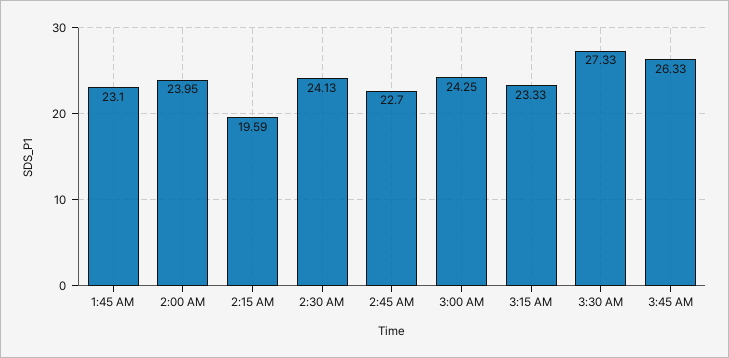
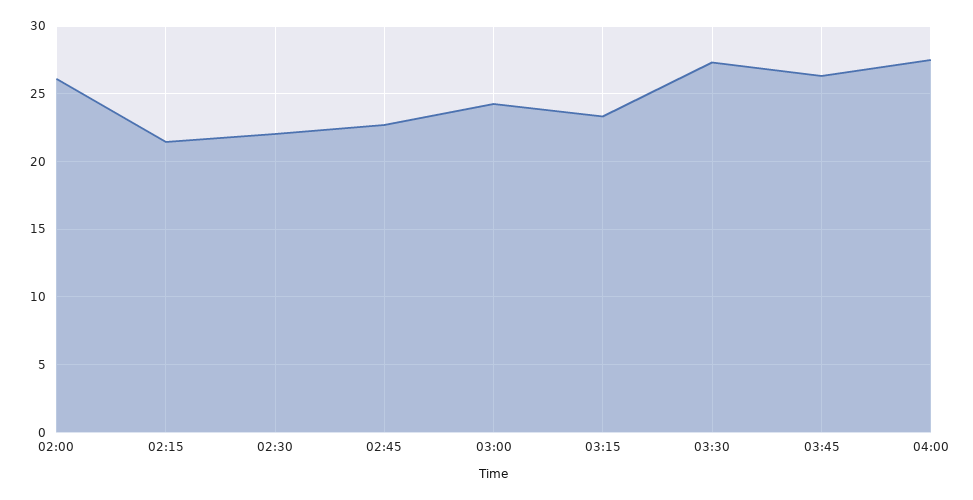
1:45 AM: 23.1 -> none
2:00 AM: 23.95 -> 26
2:15 AM: 19.59 -> 21.5
2:30 AM: 24.13 -> 22
04:00: none -> 27.5

